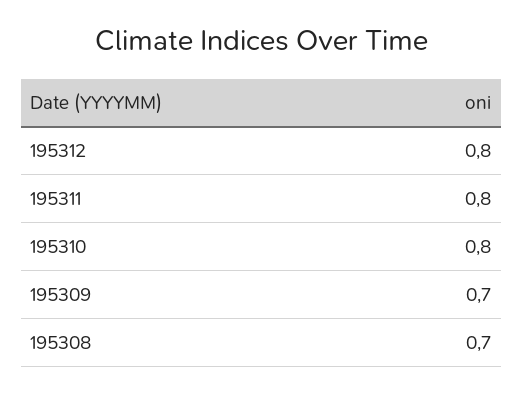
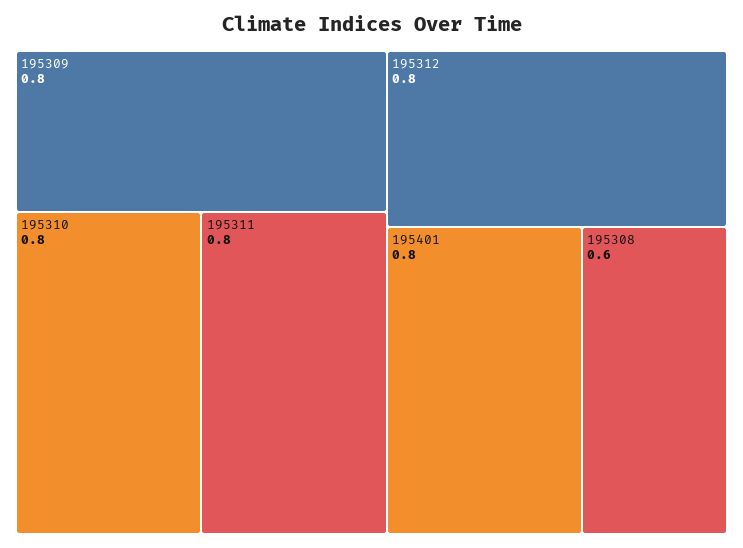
195309: 0.7 -> 0.8
195308: 0.7 -> 0.6
195401: none -> 0.8

